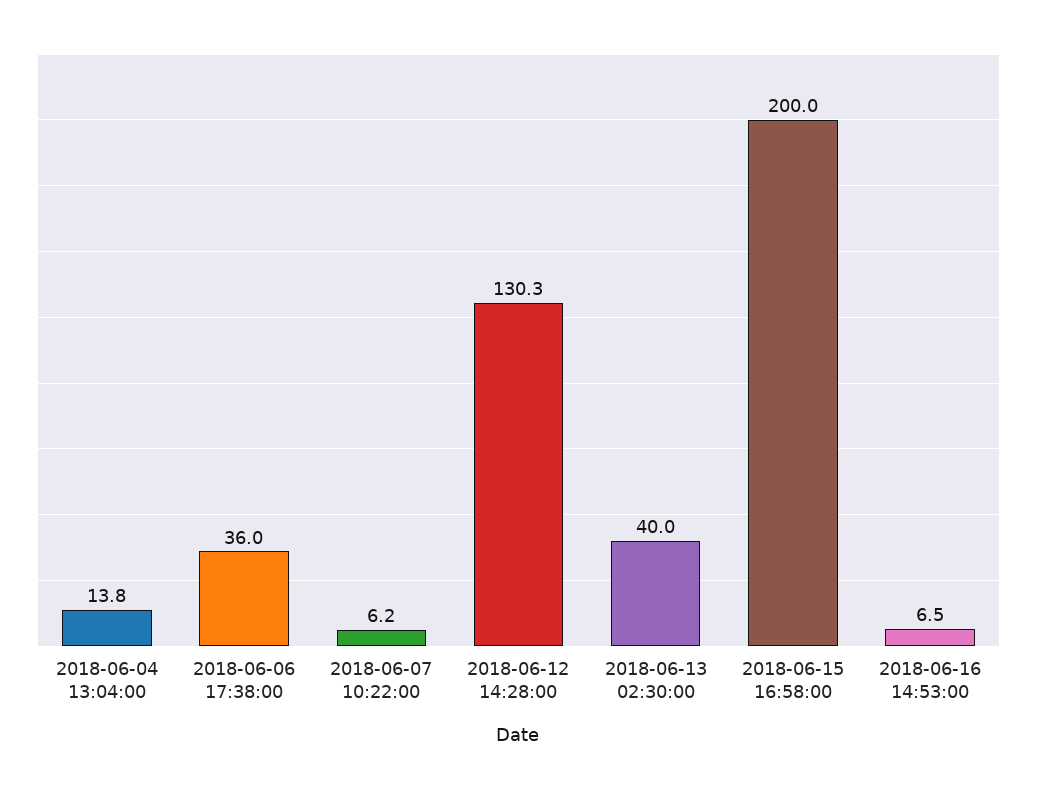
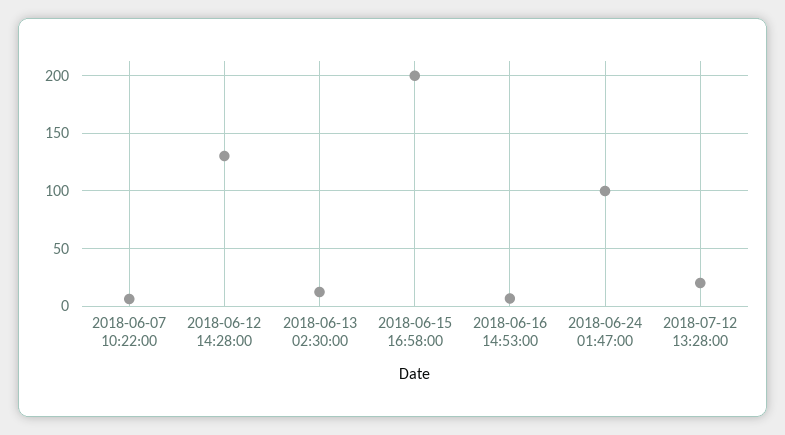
2018-06-04 13:04:00: 13.8 -> none
2018-06-06 17:38:00: 36 -> none
2018-06-13 02:30:00: 40 -> 10
2018-06-24 01:47:00: none -> 100
2018-07-12 13:28:00: none -> 20

